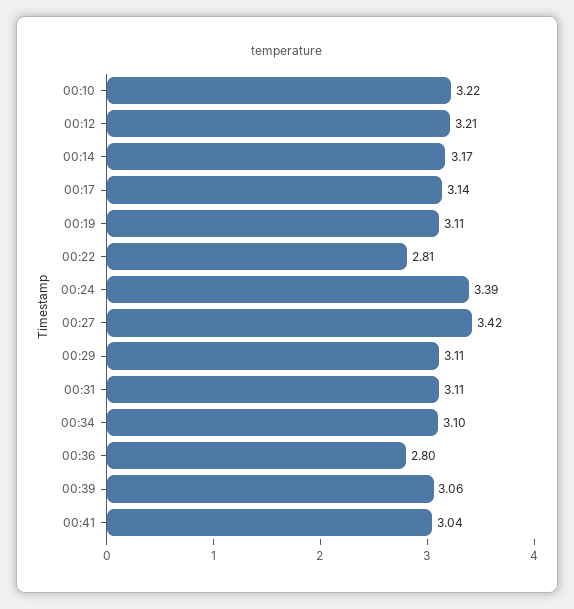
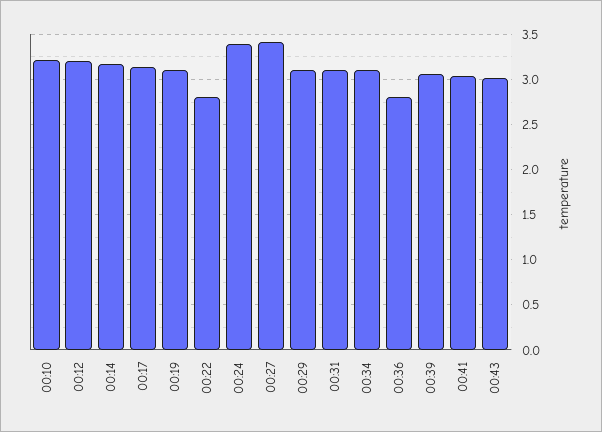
00:43: none -> 3

